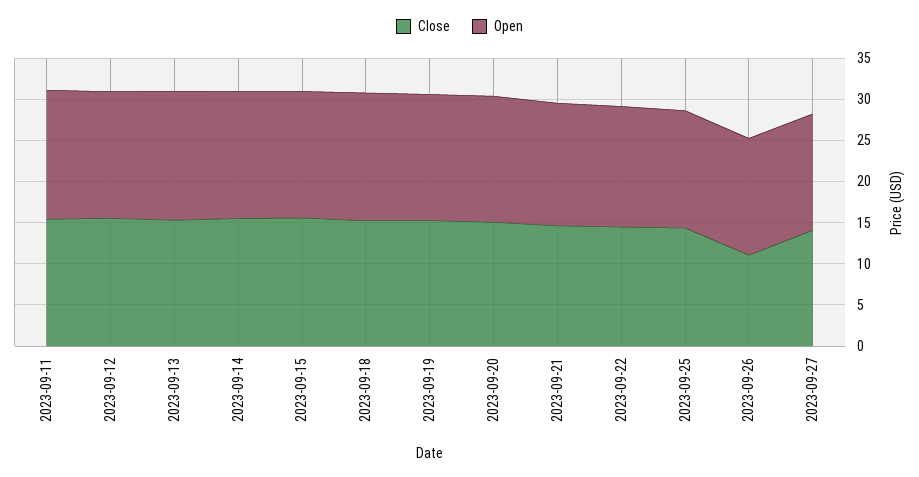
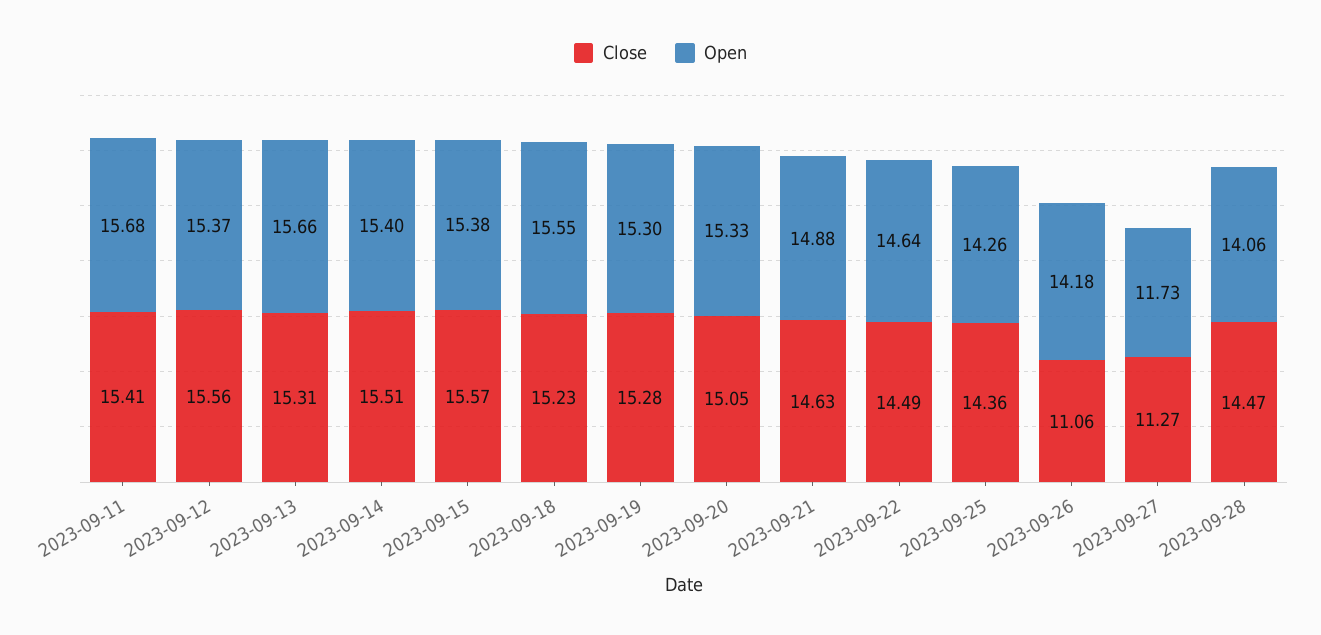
Close, 2023-09-27: 14 -> 11.27
Open, 2023-09-27: 14 -> 11.73
Close, 2023-09-28: none -> 14.47
Open, 2023-09-28: none -> 14.06

